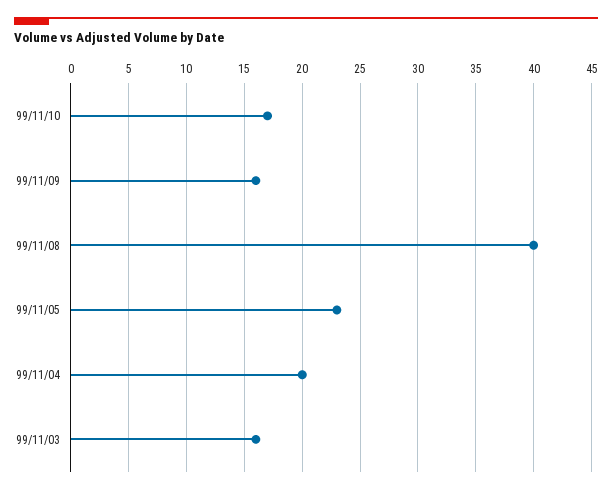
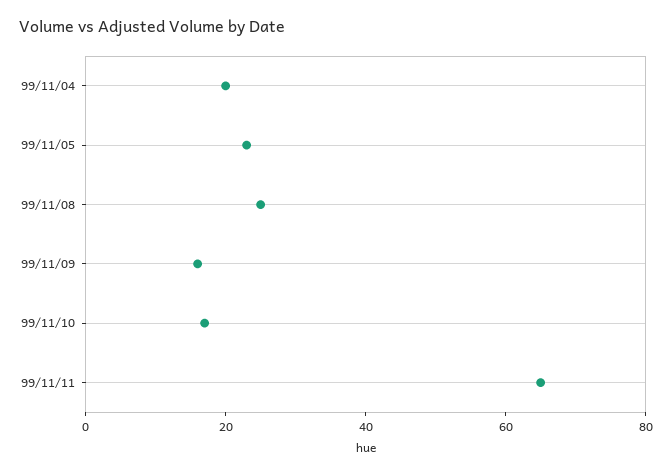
99/11/08: 40 -> 25
99/11/03: 16 -> none
99/11/11: none -> 65

